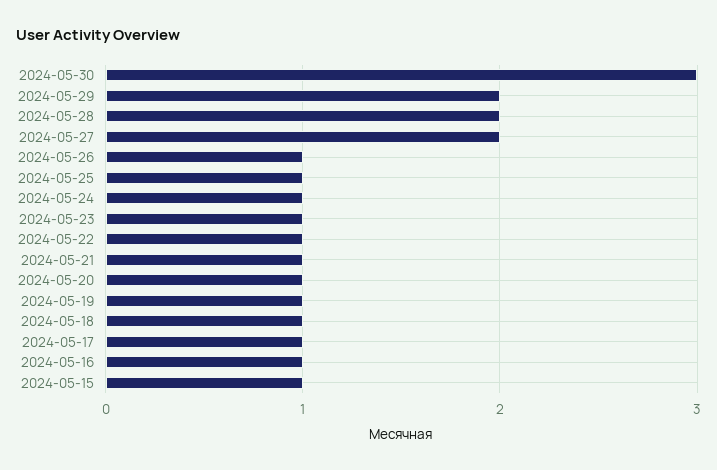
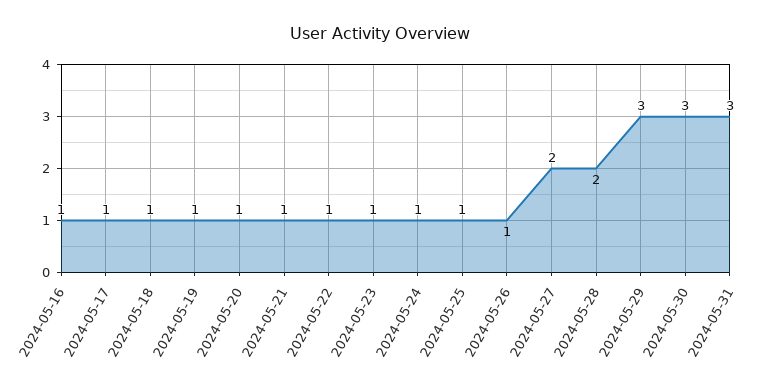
2024-05-29: 2 -> 3
2024-05-15: 1 -> none
2024-05-31: none -> 3

